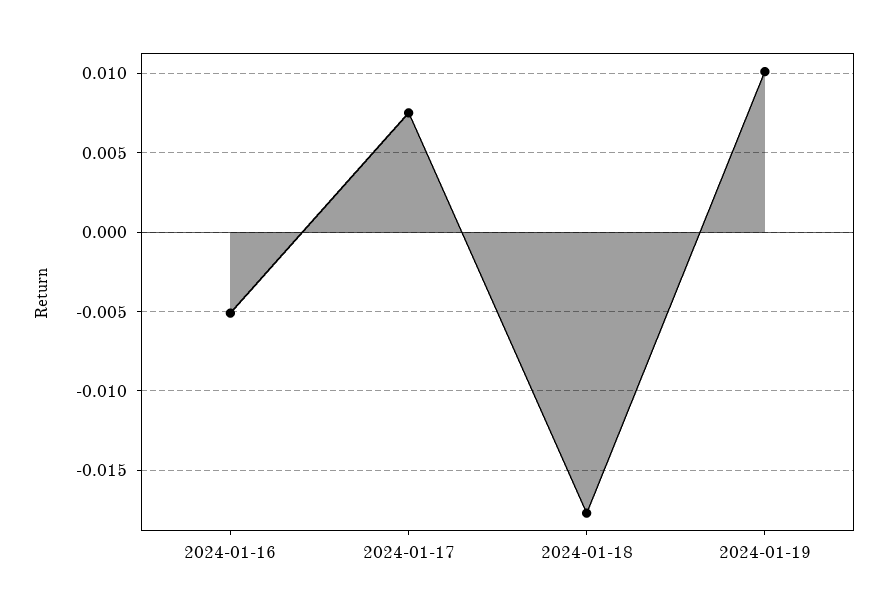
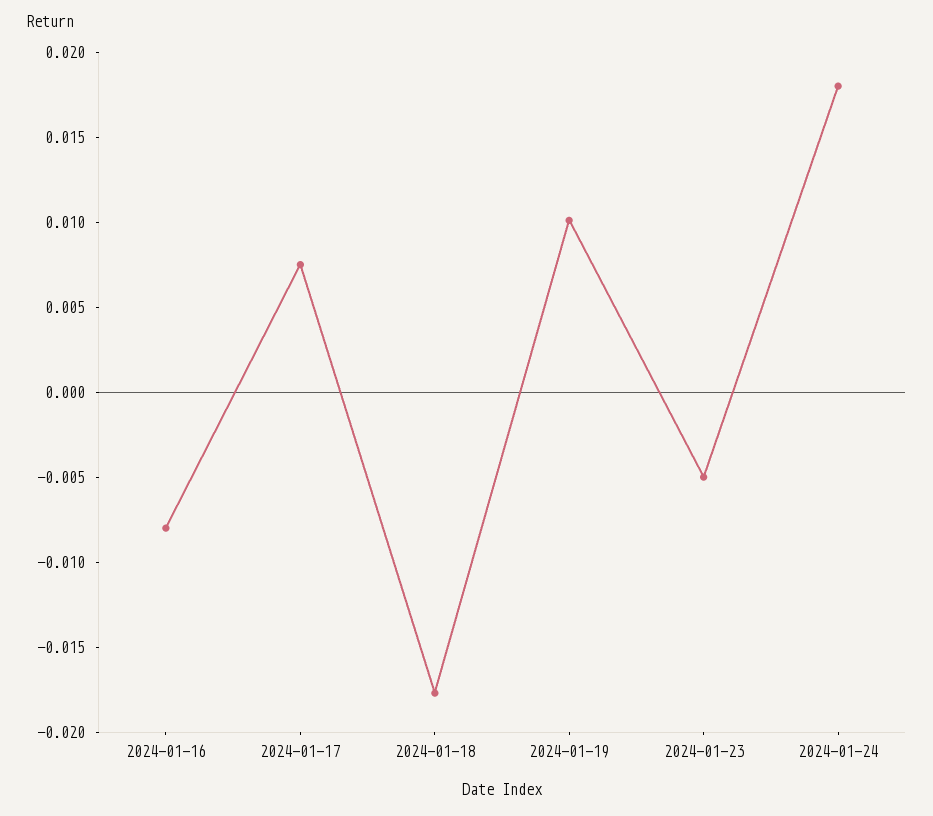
2024-01-16: -0.005 -> -0.008
2024-01-23: none -> -0.005
2024-01-24: none -> 0.018

